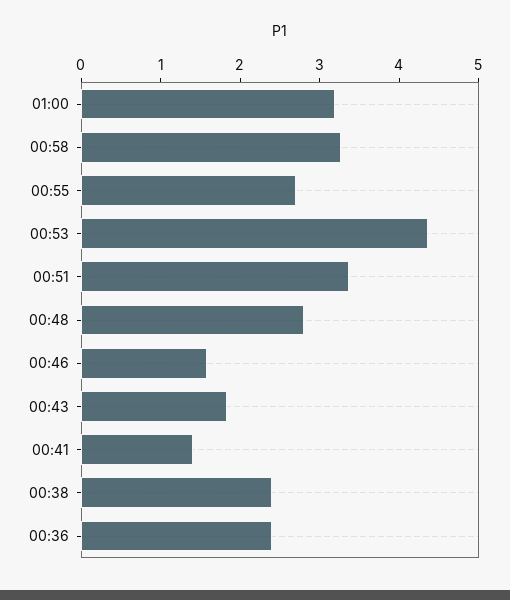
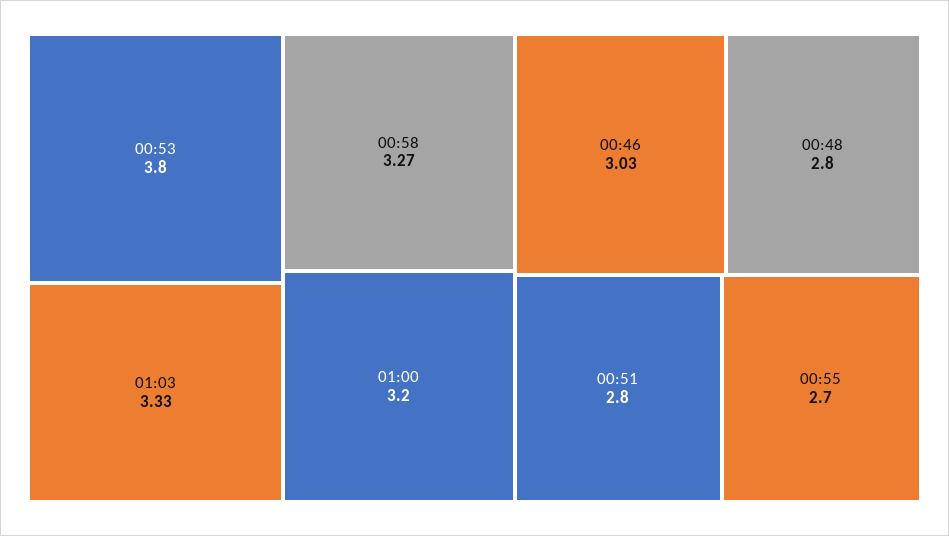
00:53: 4.4 -> 3.8
00:51: 3.4 -> 2.8
00:46: 1.6 -> 3.03
00:43: 1.8 -> none
00:41: 1.4 -> none
00:38: 2.4 -> none
00:36: 2.4 -> none
01:03: none -> 3.33

